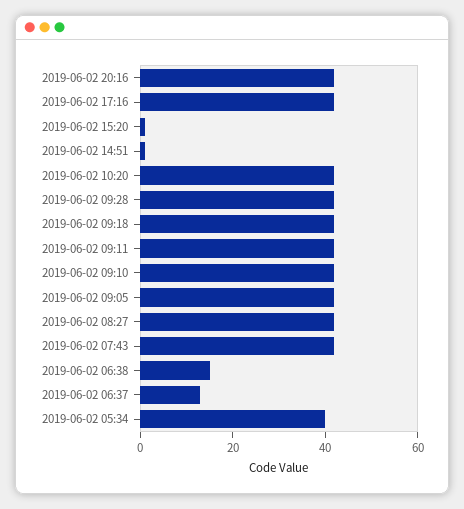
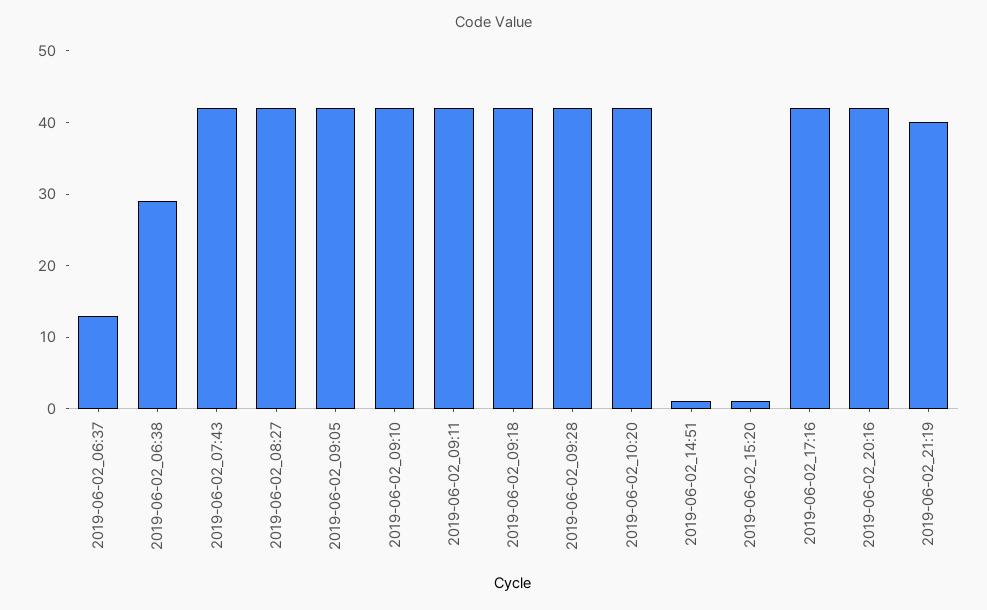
2019-06-02 06:38: 15 -> 30
2019-06-02 05:34: 40 -> none
2019-06-02_21:19: none -> 40

